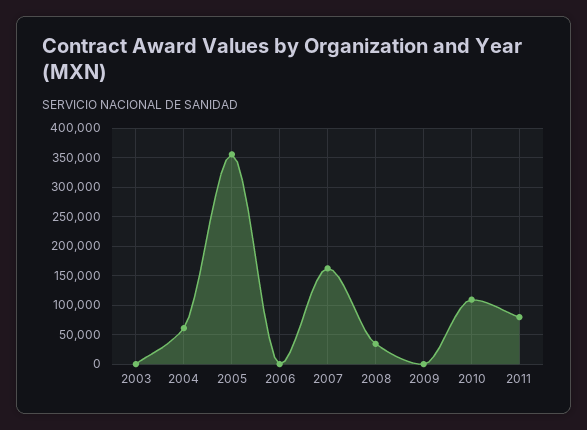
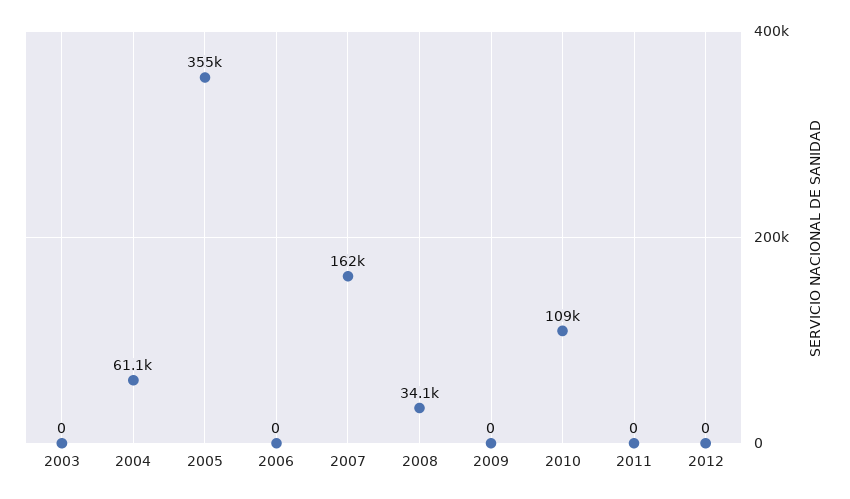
2011: 75000 -> 0
2012: none -> 0

